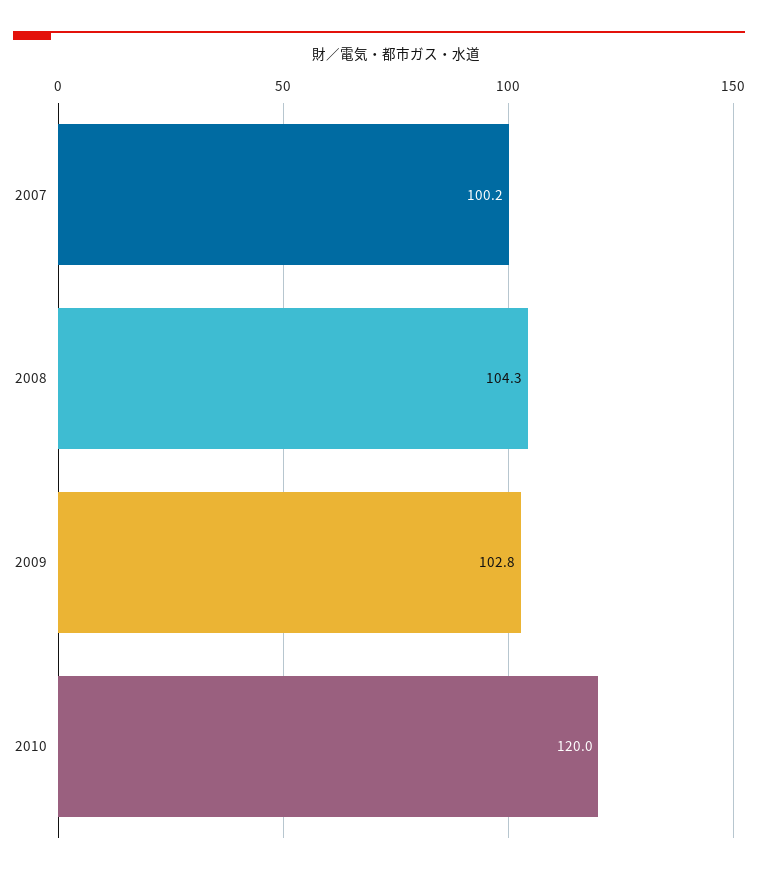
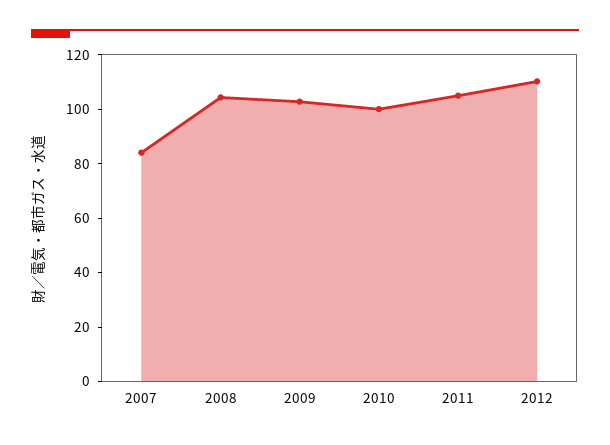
2007: 100.2 -> 85
2010: 120 -> 100
2011: none -> 105
2012: none -> 110

